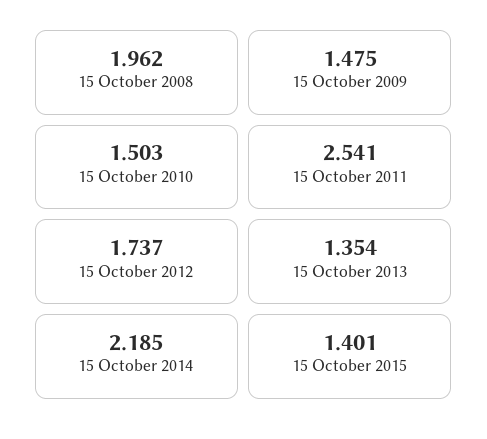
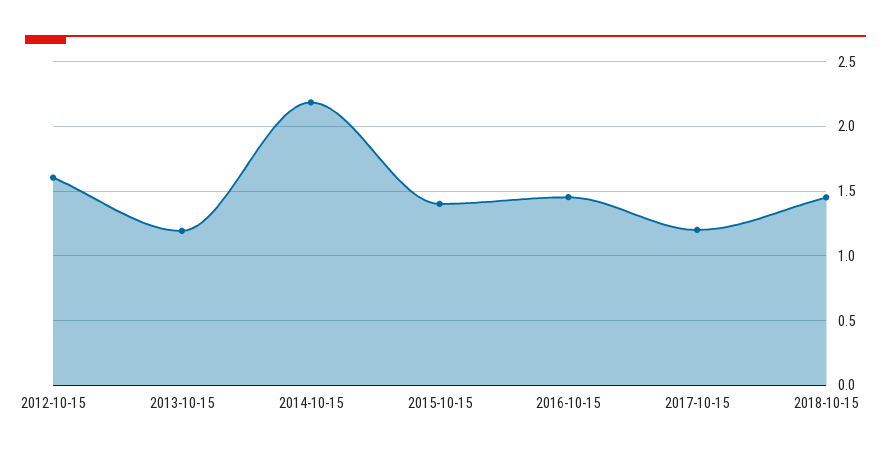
15 October 2008: 1.962 -> none
15 October 2009: 1.475 -> none
15 October 2010: 1.503 -> none
15 October 2011: 2.541 -> none
15 October 2012: 1.737 -> 1.6
15 October 2013: 1.354 -> 1.2
2016-10-15: none -> 1.45
2017-10-15: none -> 1.2
2018-10-15: none -> 1.45

